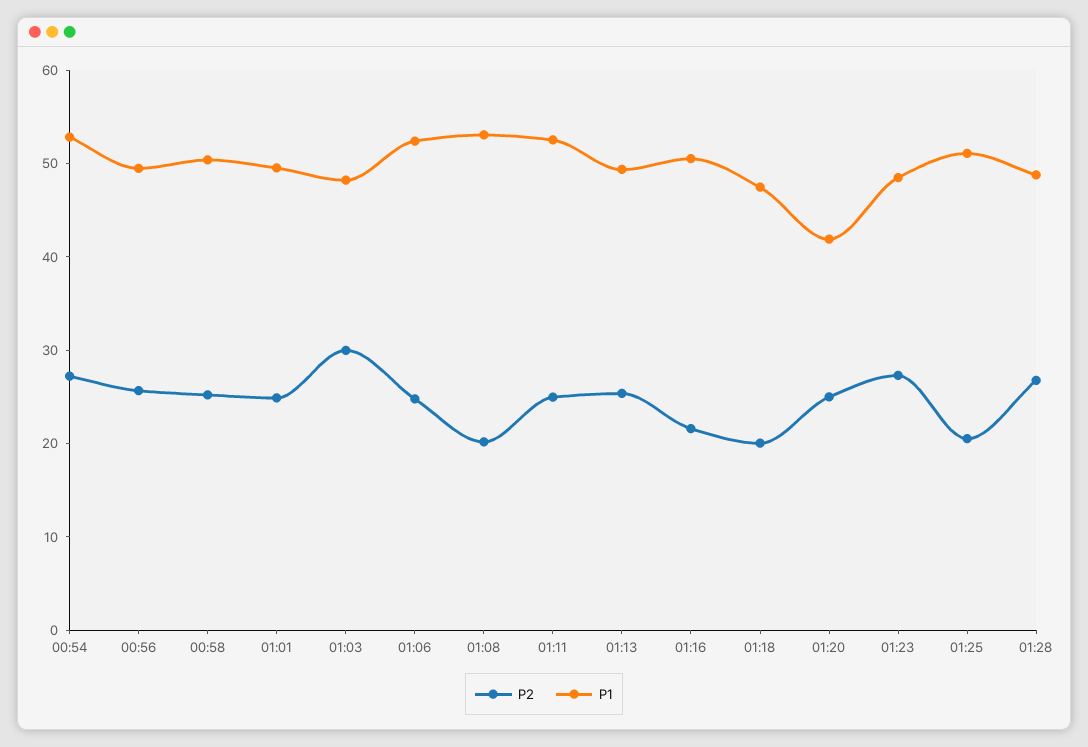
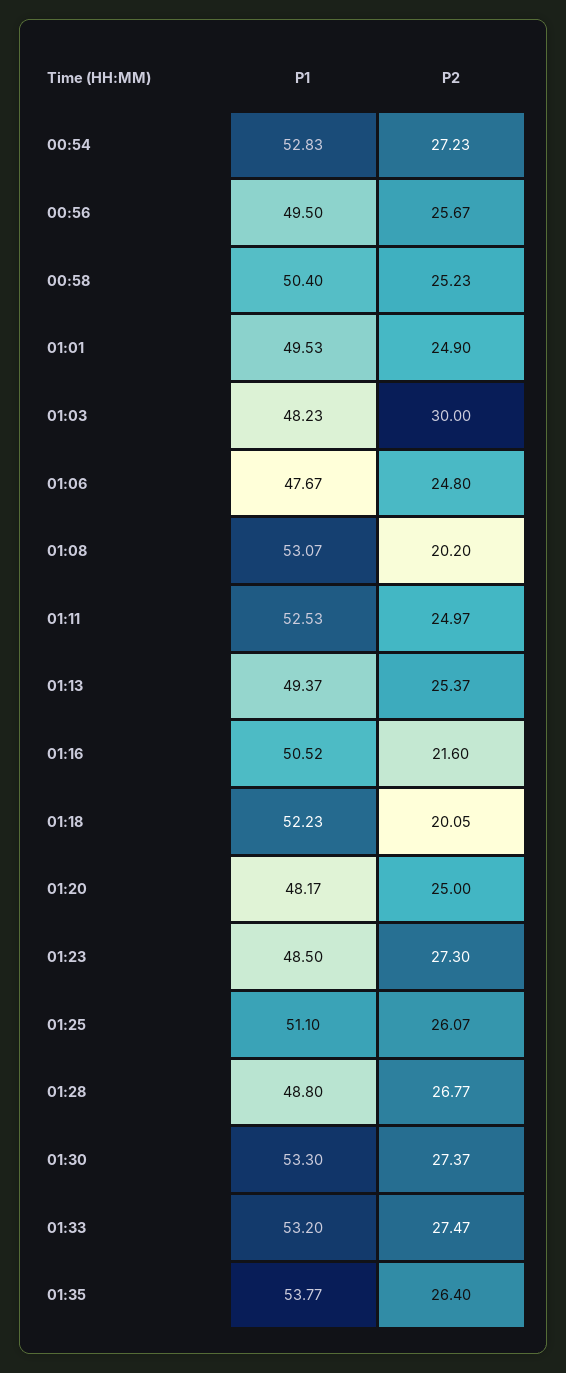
P1, 01:06: 52 -> 47.67
P1, 01:18: 48 -> 52.23
P1, 01:20: 42 -> 48.17
P2, 01:25: 20 -> 26.07
P1, 01:30: none -> 53.3
P2, 01:30: none -> 27.37
P1, 01:33: none -> 53.2
P2, 01:33: none -> 27.47
P1, 01:35: none -> 53.77
P2, 01:35: none -> 26.4

